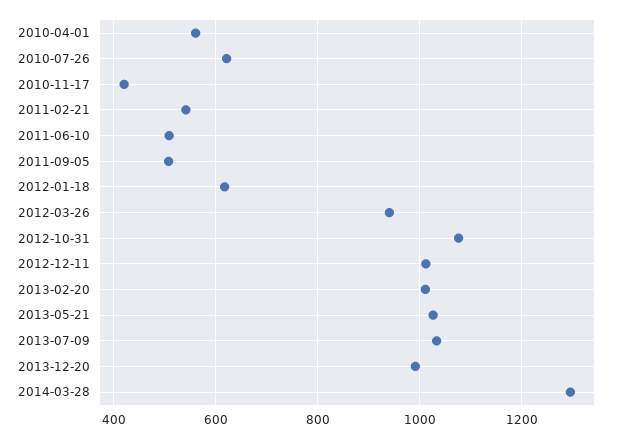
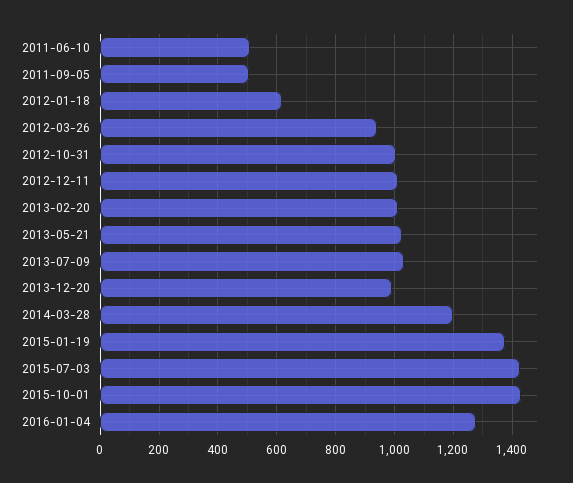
2010-04-01: 560 -> none
2010-07-26: 620 -> none
2010-11-17: 420 -> none
2011-02-21: 540 -> none
2012-10-31: 1080 -> 1000
2014-03-28: 1300 -> 1200
2015-01-19: none -> 1375
2015-07-03: none -> 1425
2015-10-01: none -> 1425
2016-01-04: none -> 1275

